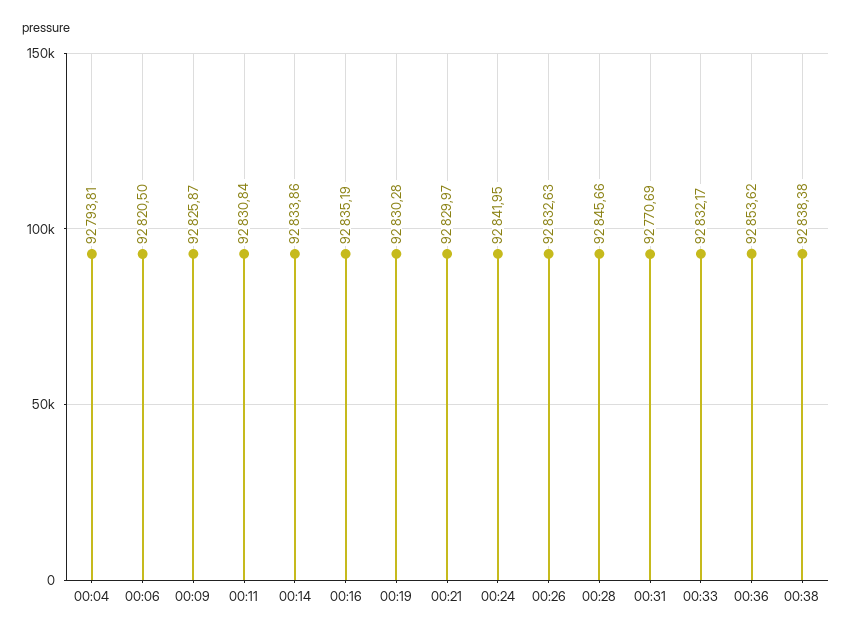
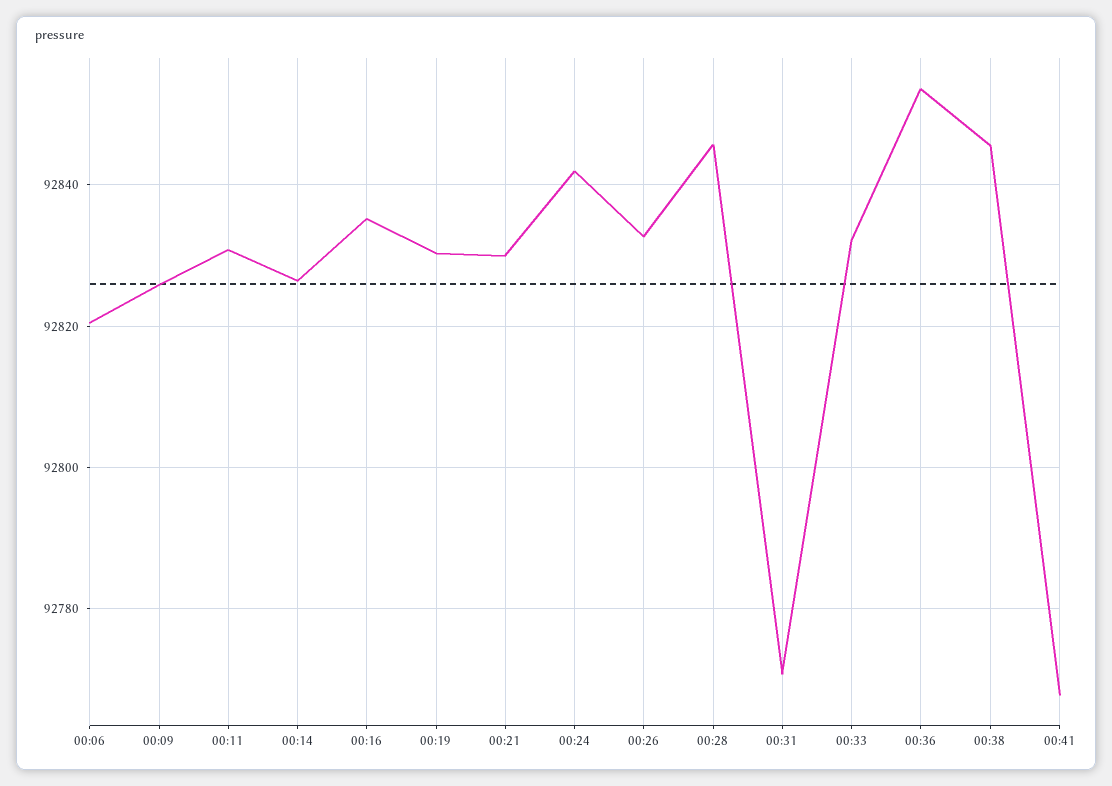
00:04: 92793.81 -> none
00:14: 92833.86 -> 92826
00:38: 92838.38 -> 92846
00:41: none -> 92768

